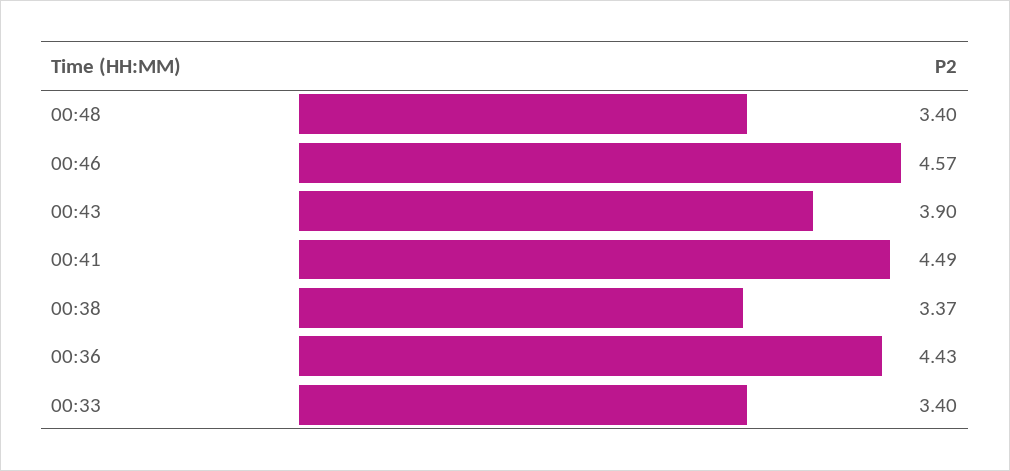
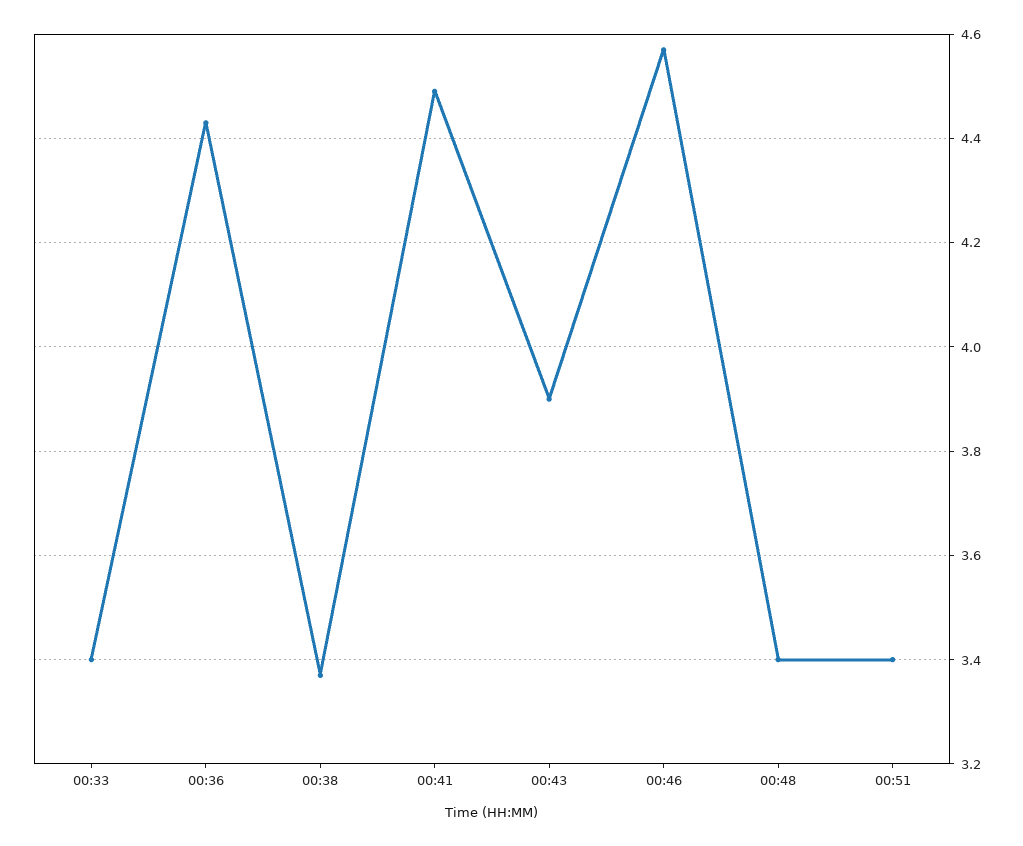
00:51: none -> 3.4

